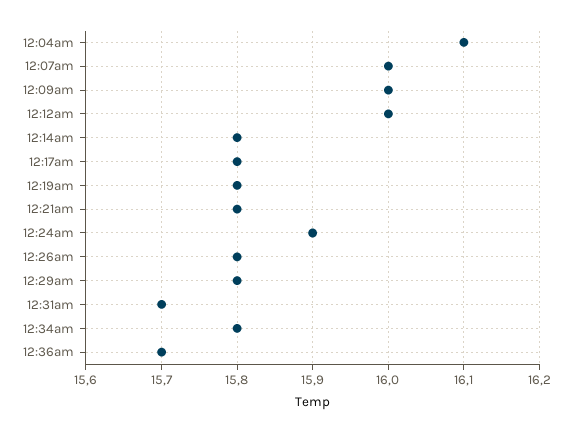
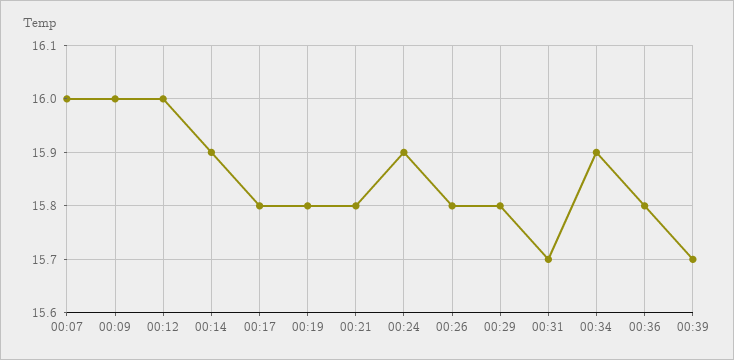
12:04am: 16.1 -> none
12:14am: 15.8 -> 15.9
12:34am: 15.8 -> 15.9
12:36am: 15.7 -> 15.8
00:39: none -> 15.7

